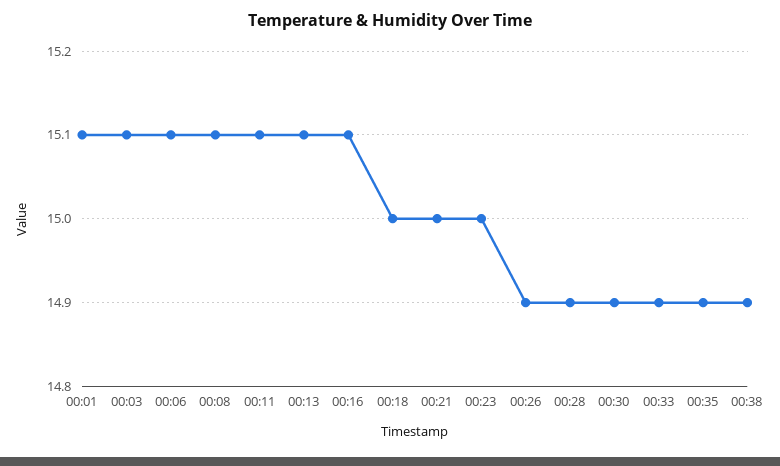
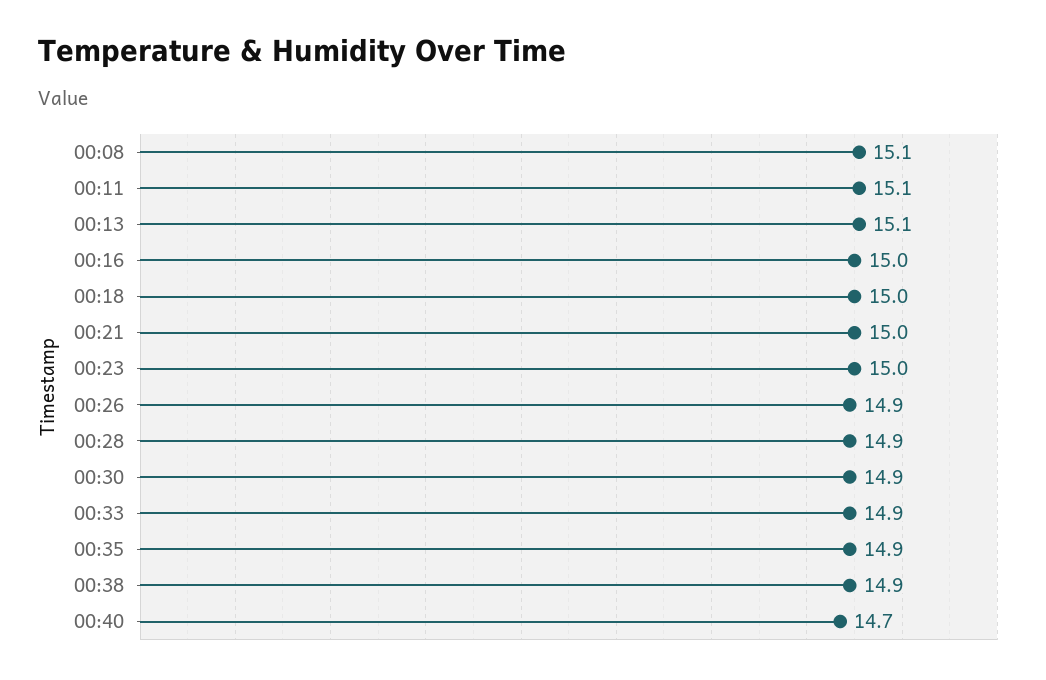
00:01: 15.1 -> none
00:03: 15.1 -> none
00:06: 15.1 -> none
00:16: 15.1 -> 15
00:40: none -> 14.7

